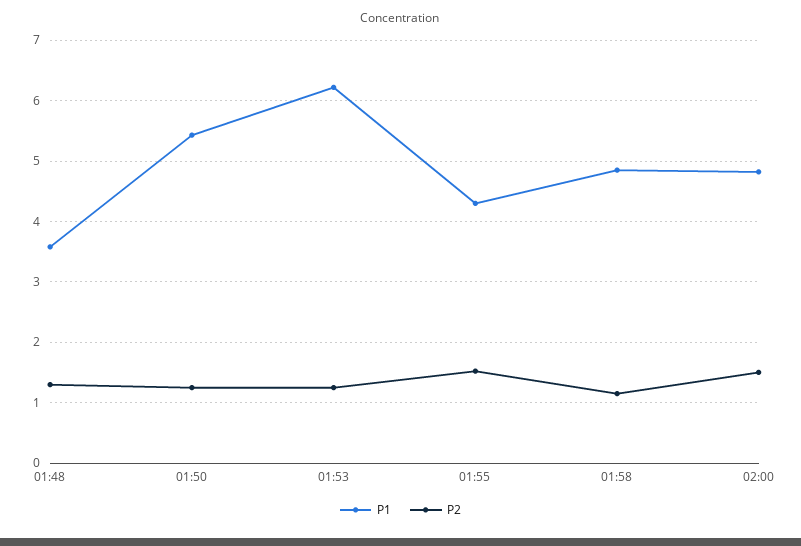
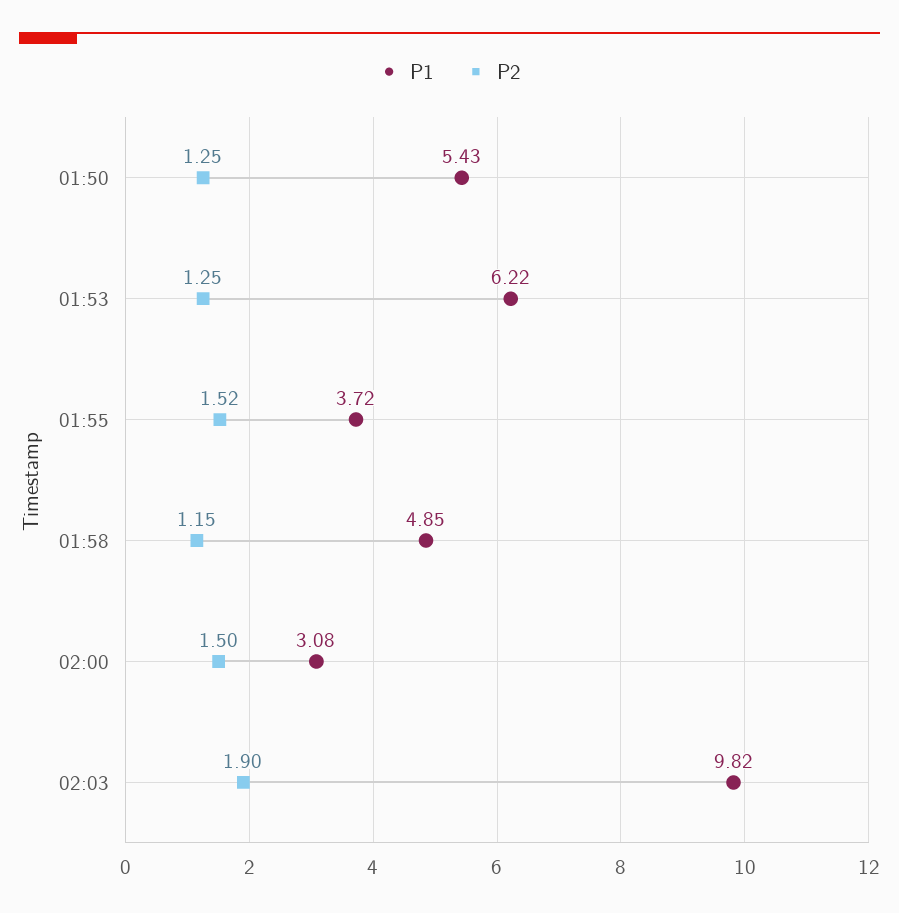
P1, 01:48: 3.6 -> none
P2, 01:48: 1.3 -> none
P1, 01:55: 4.3 -> 3.72
P1, 02:00: 4.8 -> 3.08
P1, 02:03: none -> 9.82
P2, 02:03: none -> 1.9

